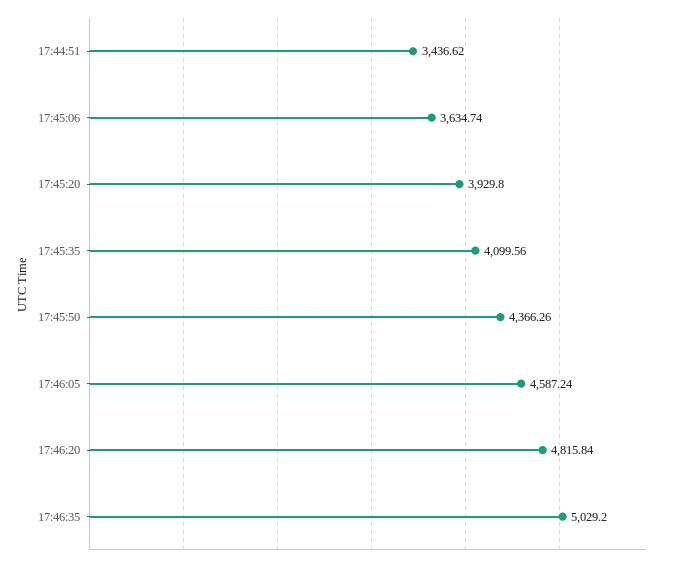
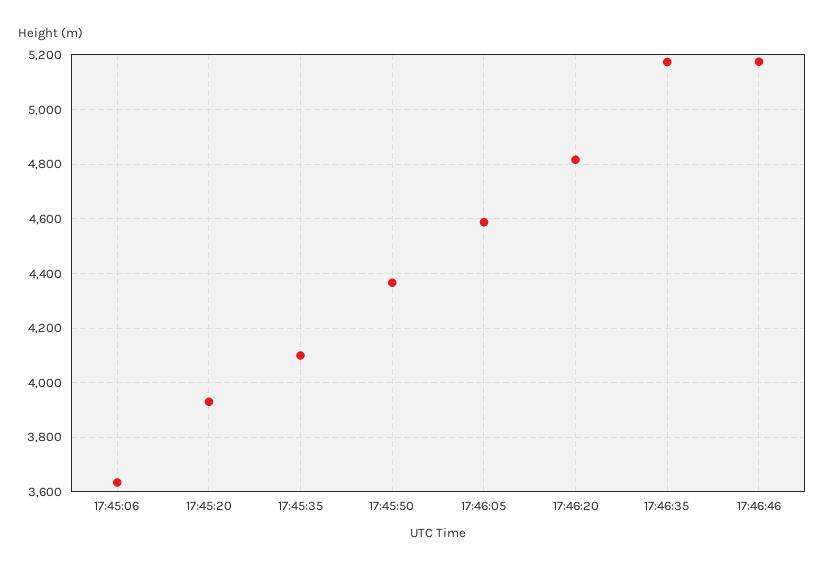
17:44:51: 3436.62 -> none
17:46:35: 5029.2 -> 5175
17:46:46: none -> 5175

